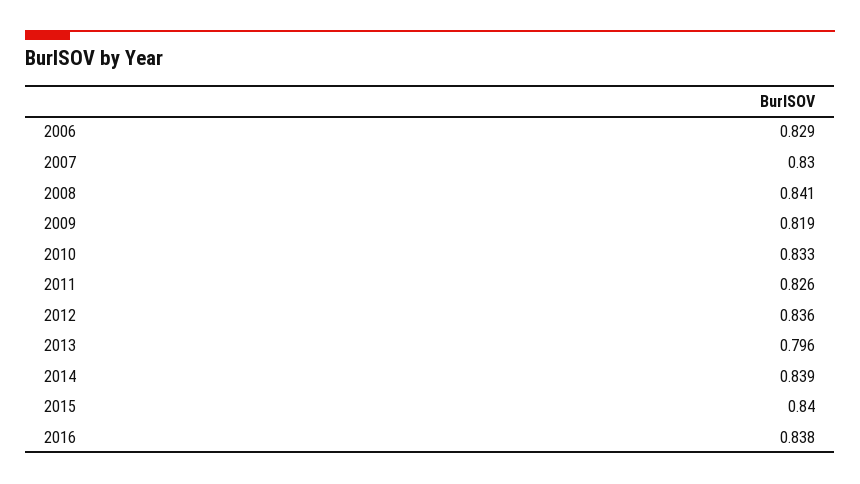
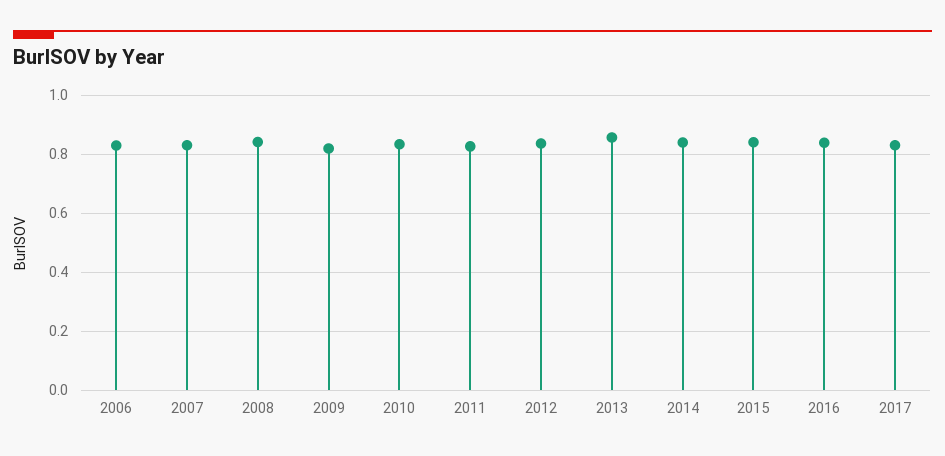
2013: 0.796 -> 0.85
2017: none -> 0.825

